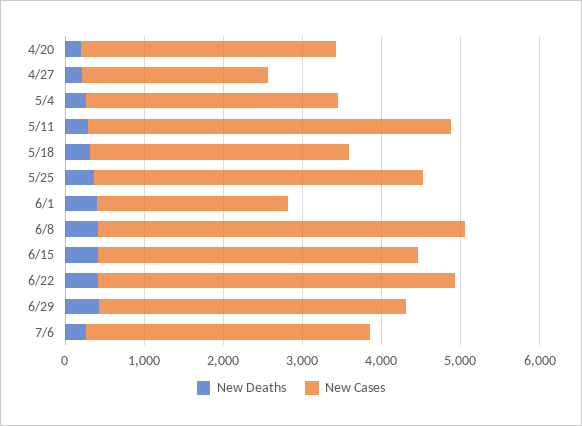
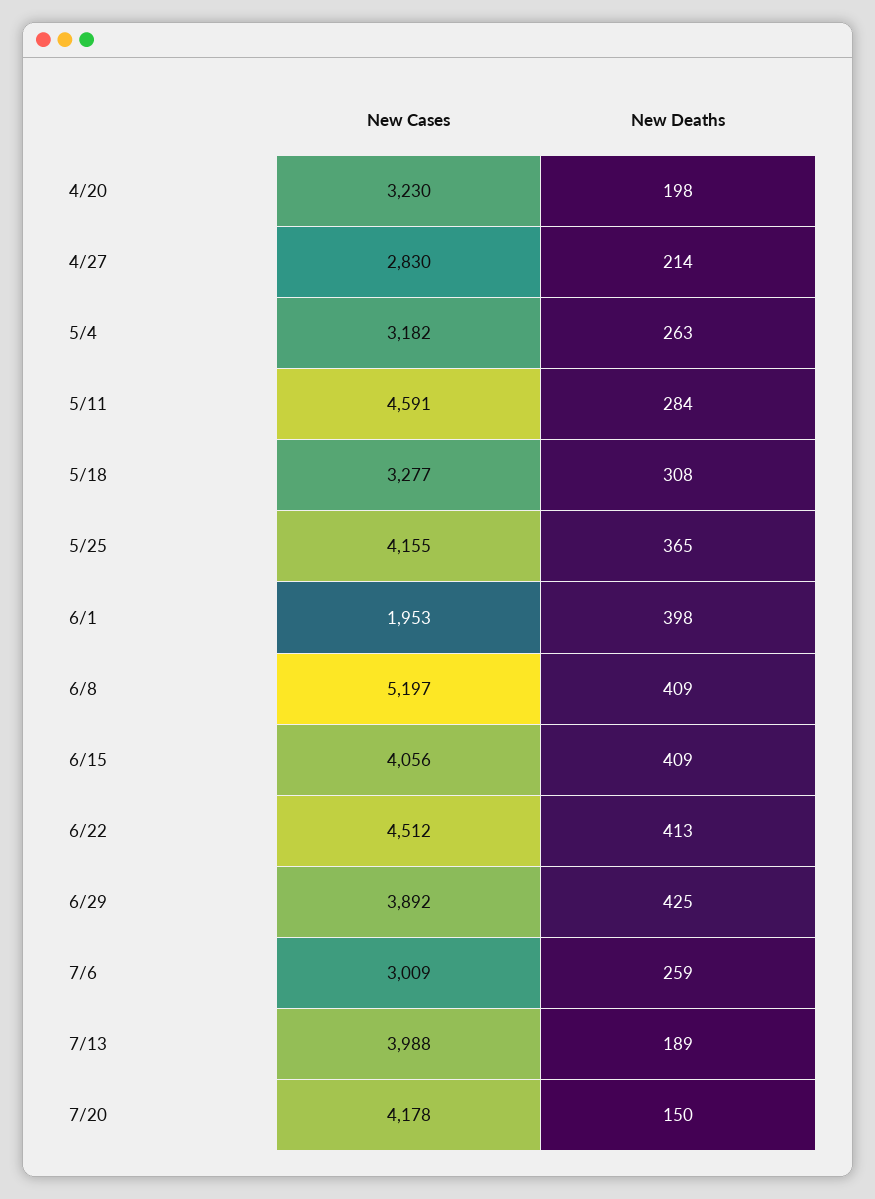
New Cases, 4/27: 2400 -> 2830
New Cases, 6/1: 2400 -> 1953
New Cases, 6/8: 4600 -> 5197
New Cases, 7/6: 3600 -> 3009
New Cases, 7/13: none -> 3988
New Deaths, 7/13: none -> 189
New Cases, 7/20: none -> 4178
New Deaths, 7/20: none -> 150

